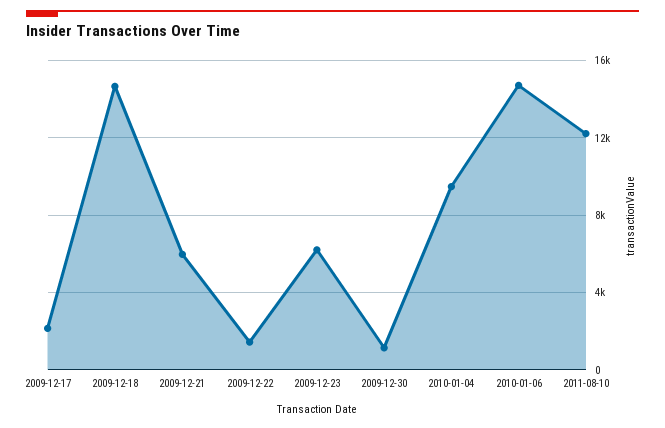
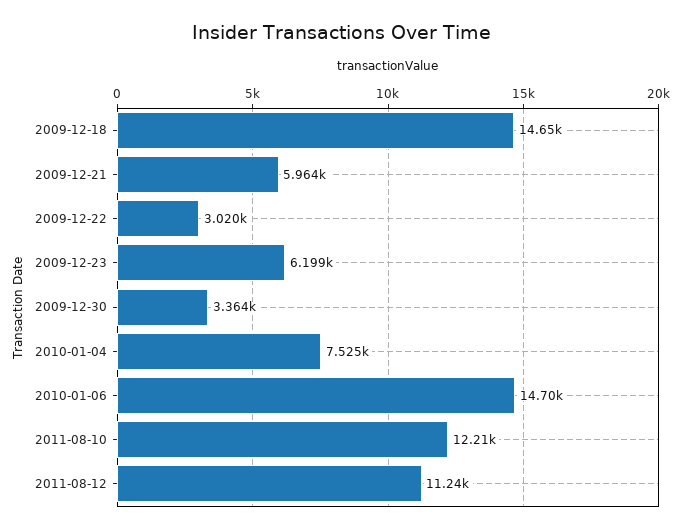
2009-12-17: 2000 -> none
2009-12-22: 1500 -> 3020
2009-12-30: 1000 -> 3364
2010-01-04: 9500 -> 7525
2011-08-12: none -> 11240

